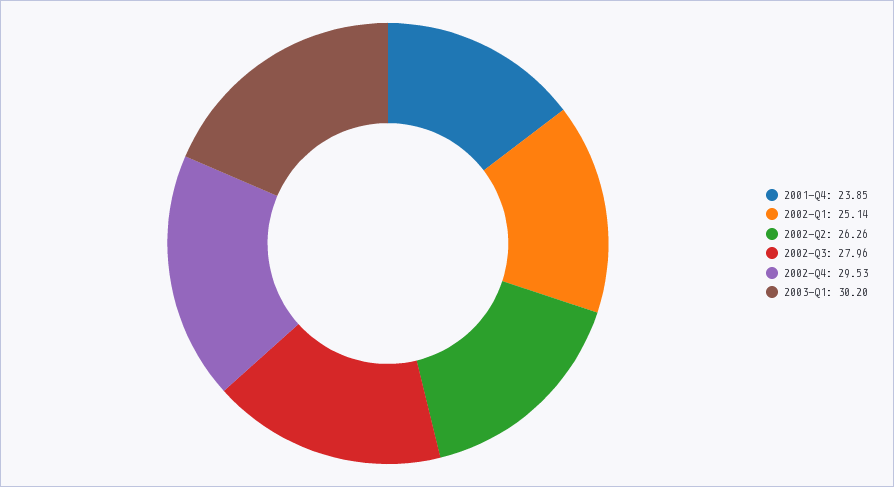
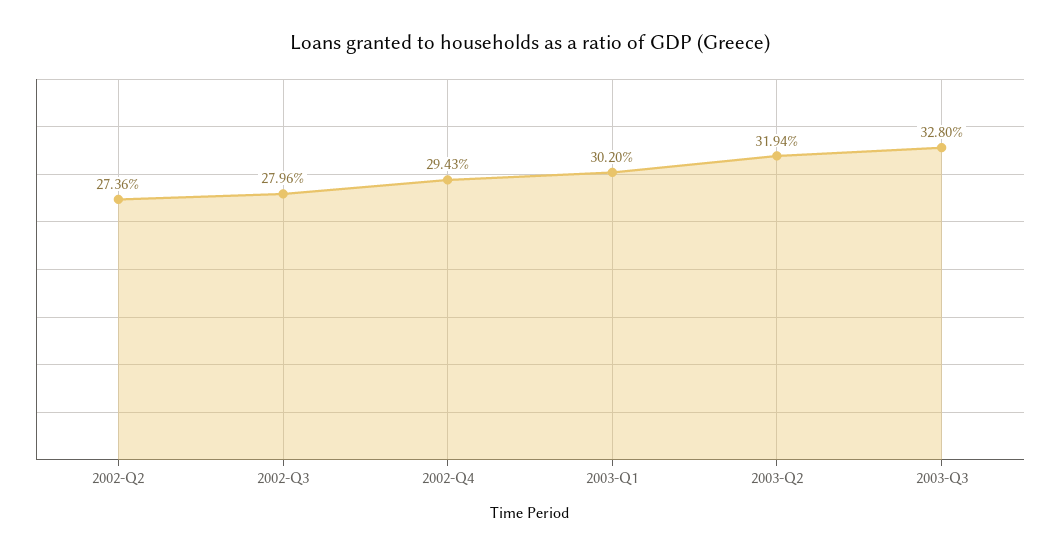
2001-Q4: 23.85 -> none
2002-Q1: 25.14 -> none
2002-Q2: 26.26 -> 27.36
2002-Q4: 29.53 -> 29.43
2003-Q2: none -> 31.94
2003-Q3: none -> 32.8

